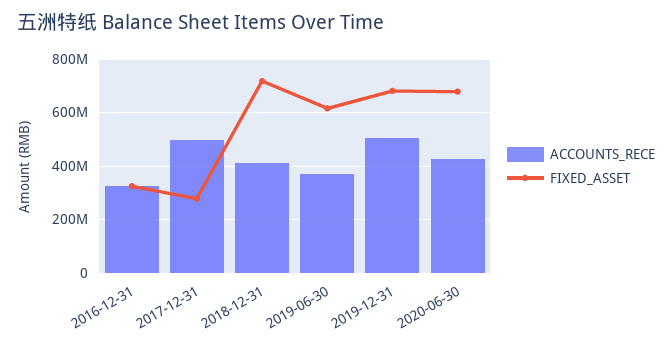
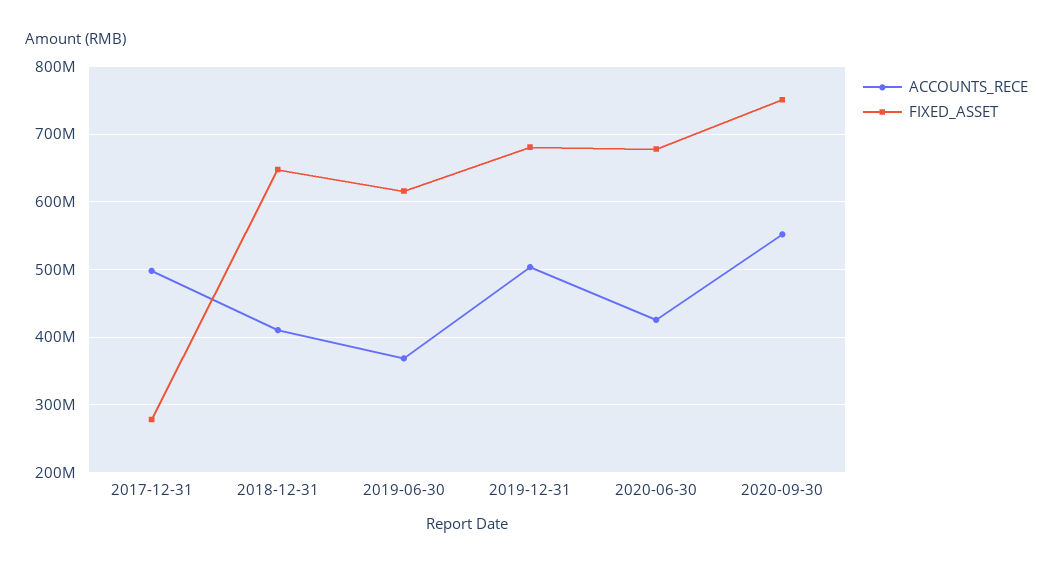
ACCOUNTS_RECE, 2016-12-31: 325000000 -> none
FIXED_ASSET, 2016-12-31: 325000000 -> none
FIXED_ASSET, 2018-12-31: 725000000 -> 650000000
ACCOUNTS_RECE, 2020-09-30: none -> 550000000
FIXED_ASSET, 2020-09-30: none -> 750000000

